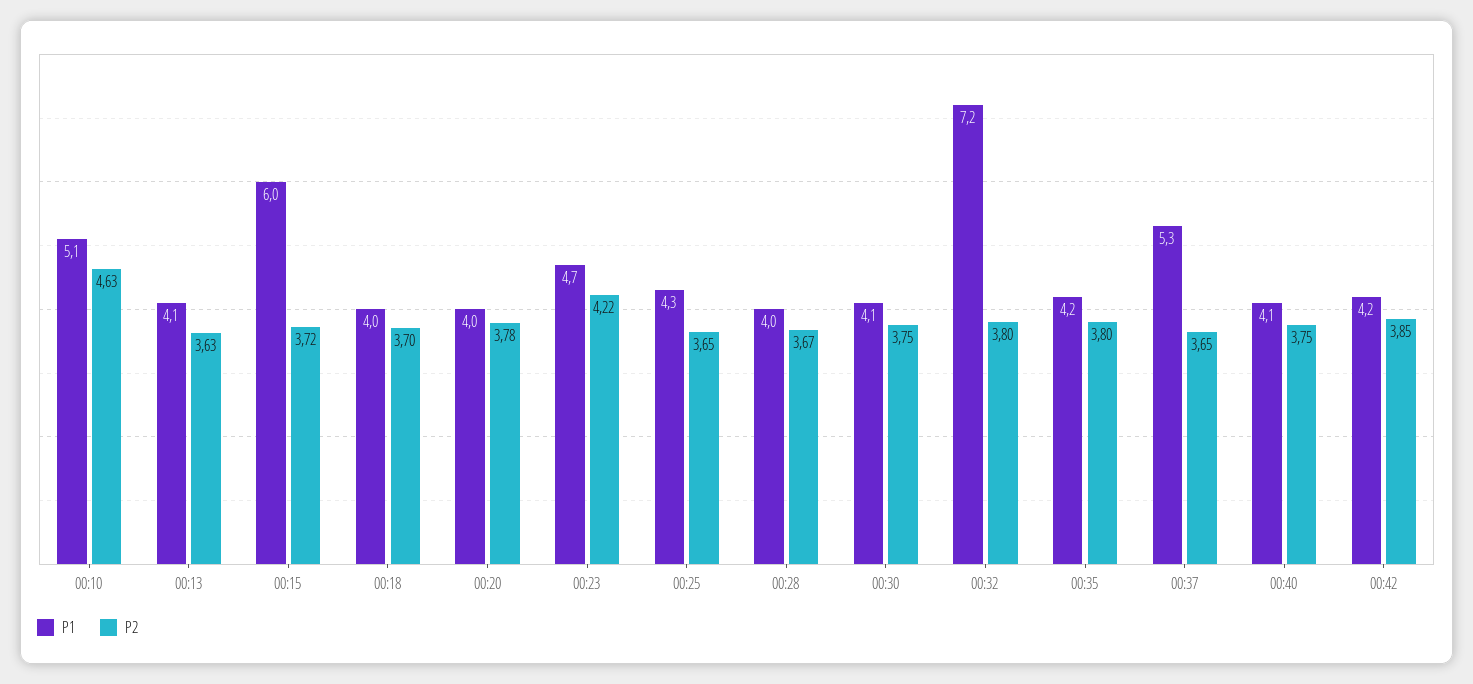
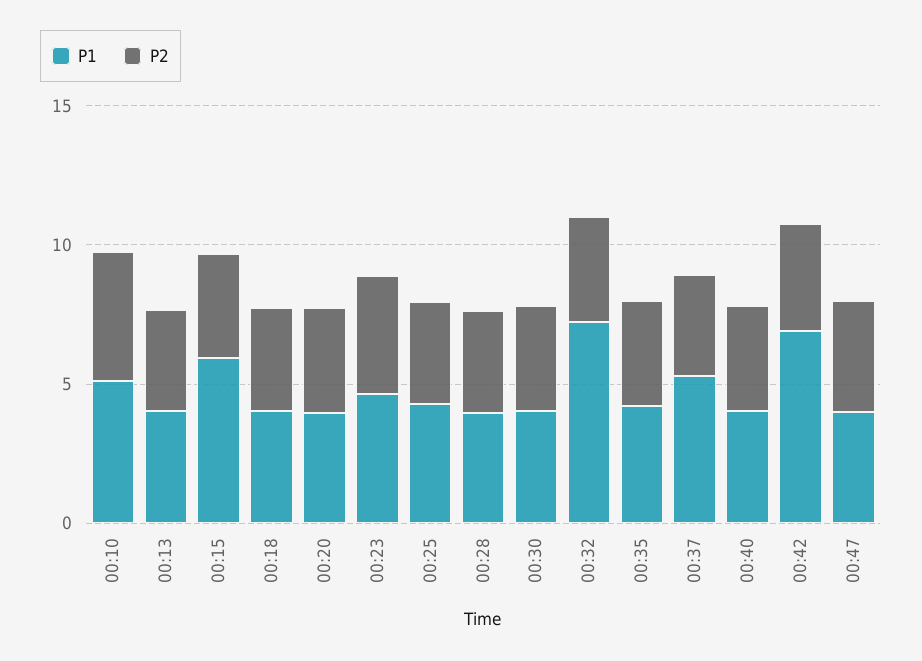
P1, 00:42: 4.2 -> 7
P1, 00:47: none -> 4
P2, 00:47: none -> 4

